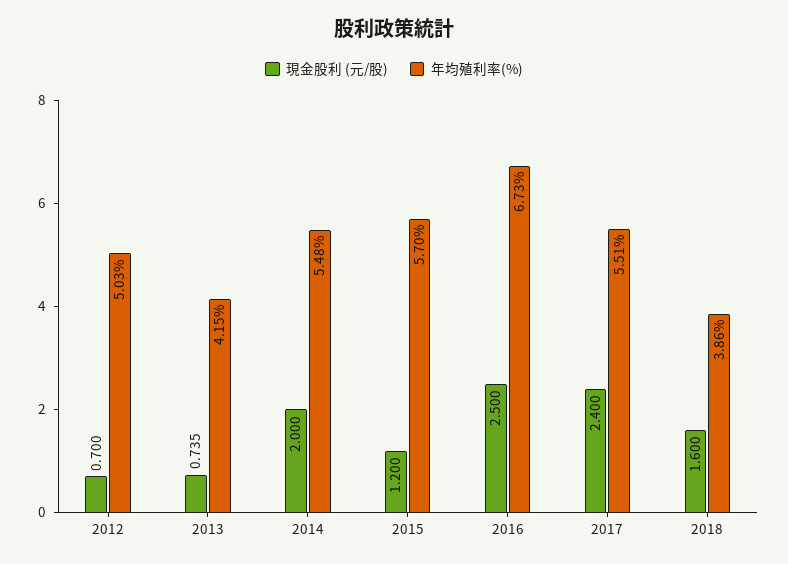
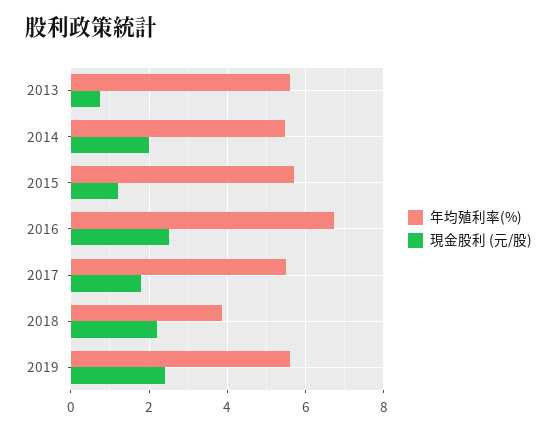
現金股利 (元/股), 2012: 0.7 -> none
年均殖利率(%), 2012: 5.03 -> none
年均殖利率(%), 2013: 4.15 -> 5.6
現金股利 (元/股), 2017: 2.4 -> 1.8
現金股利 (元/股), 2018: 1.6 -> 2.2
年均殖利率(%), 2019: none -> 5.6
現金股利 (元/股), 2019: none -> 2.4

